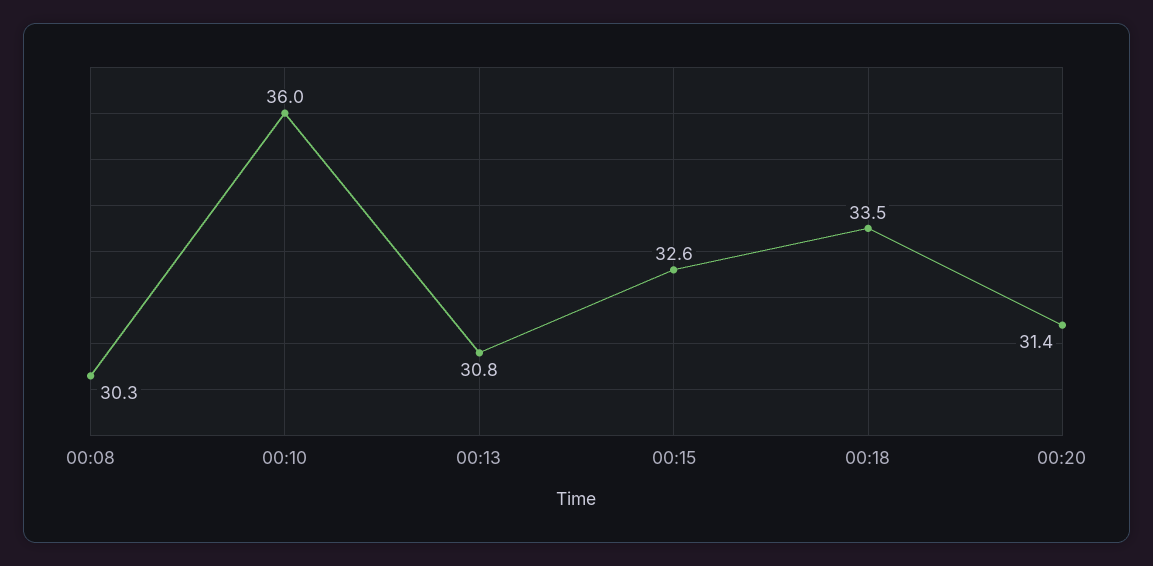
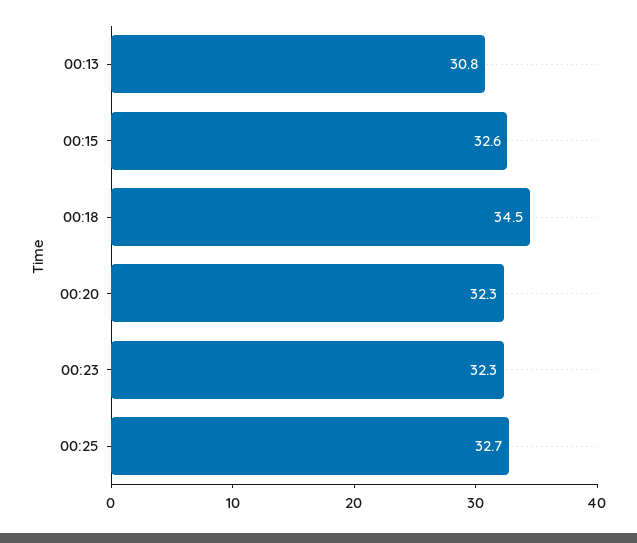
00:08: 30.3 -> none
00:10: 36 -> none
00:18: 33.5 -> 34.5
00:20: 31.4 -> 32.3
00:23: none -> 32.3
00:25: none -> 32.7

